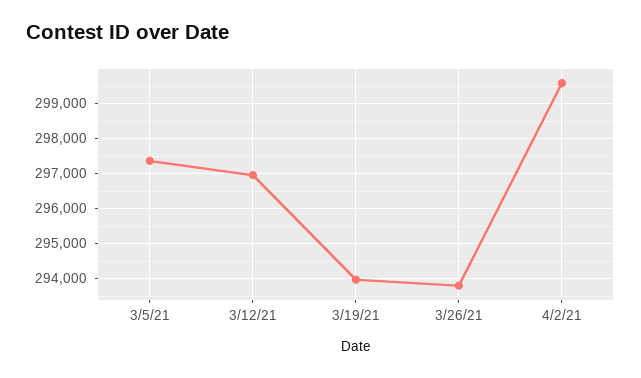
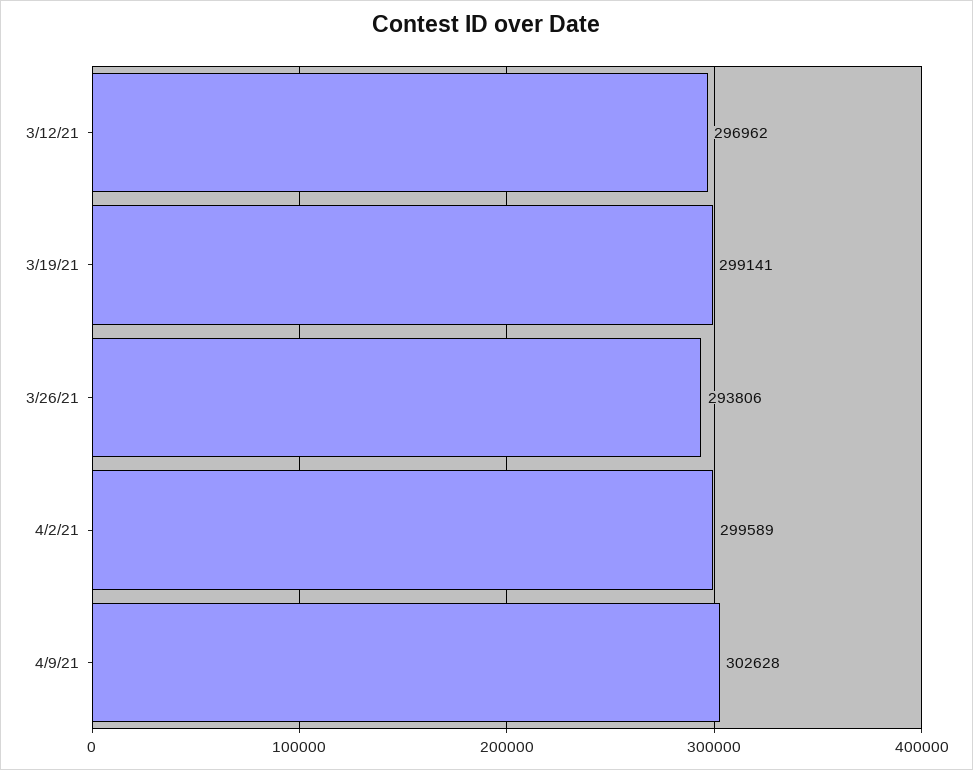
3/5/21: 297400 -> none
3/19/21: 294000 -> 299141
4/9/21: none -> 302628

